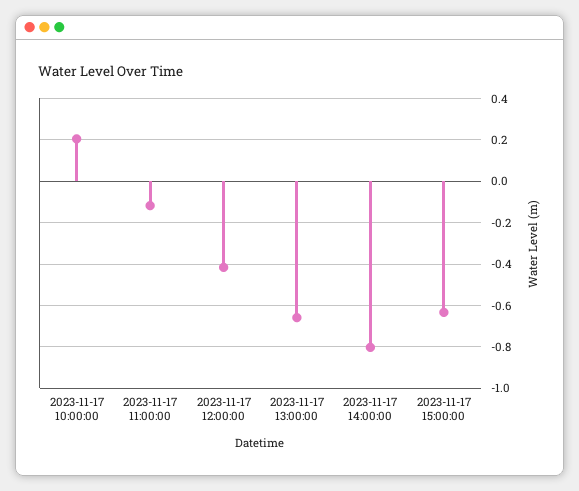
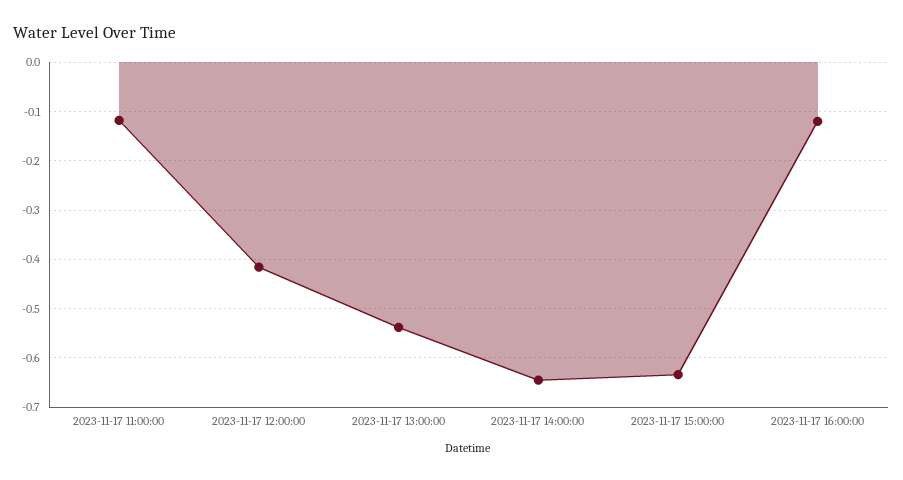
2023-11-17 10:00:00: 0.2 -> none
2023-11-17 13:00:00: -0.65 -> -0.54
2023-11-17 14:00:00: -0.8 -> -0.64
2023-11-17 16:00:00: none -> -0.12

